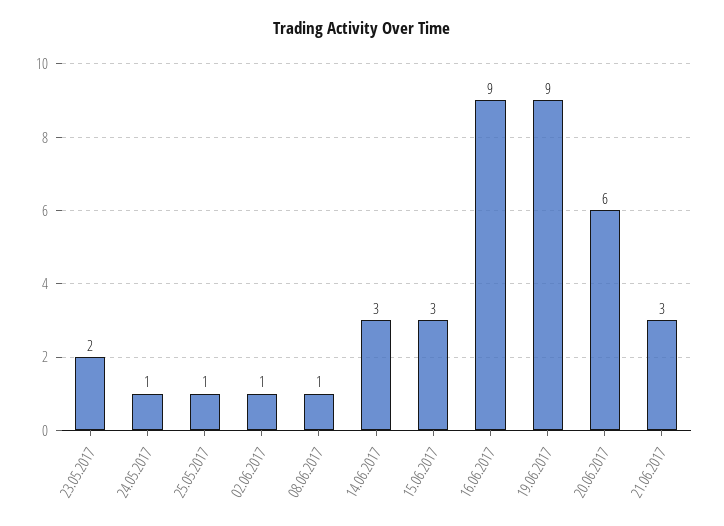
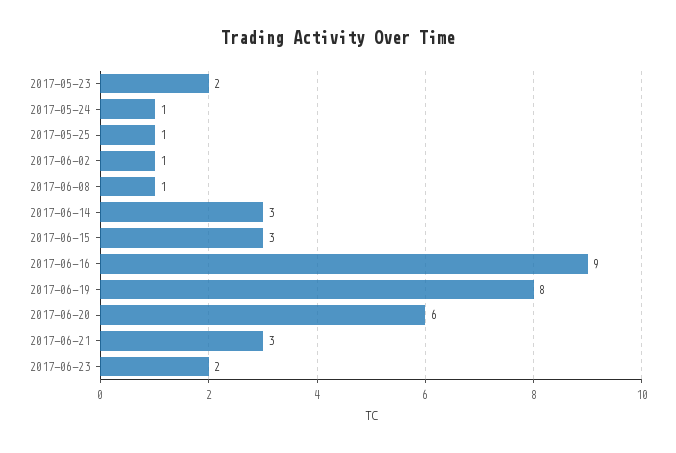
19.06.2017: 9 -> 8
2017-06-23: none -> 2

